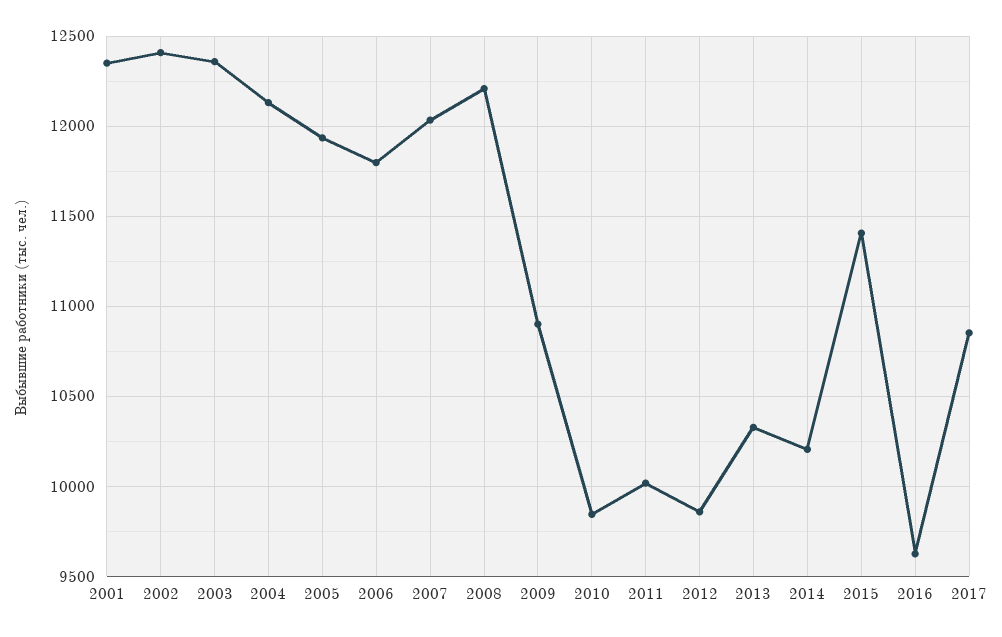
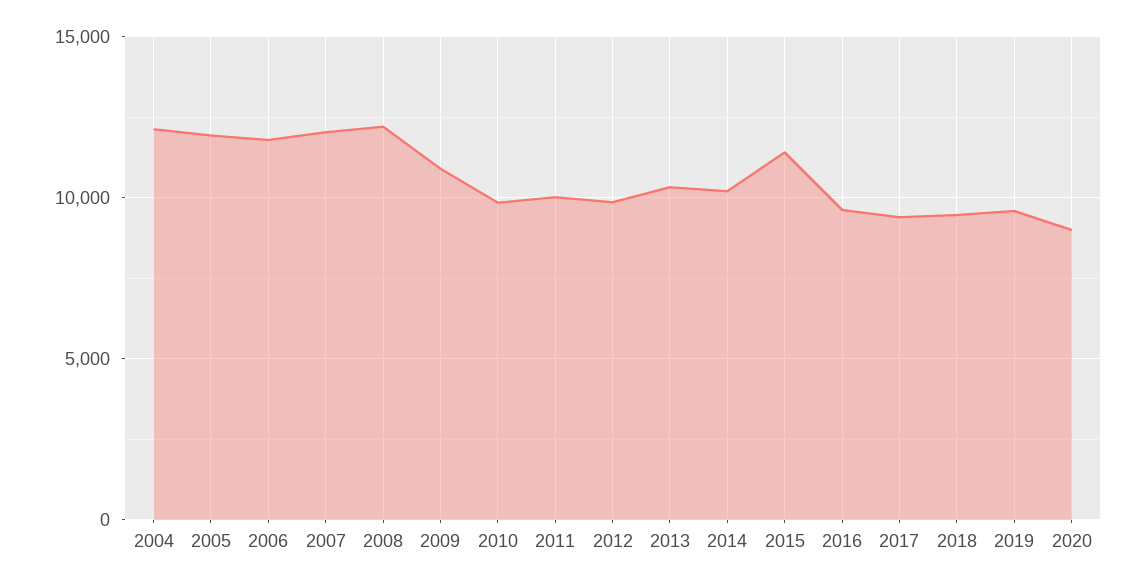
2001: 12350 -> none
2002: 12400 -> none
2003: 12350 -> none
2017: 10850 -> 9500
2018: none -> 9500
2019: none -> 9500
2020: none -> 9000

